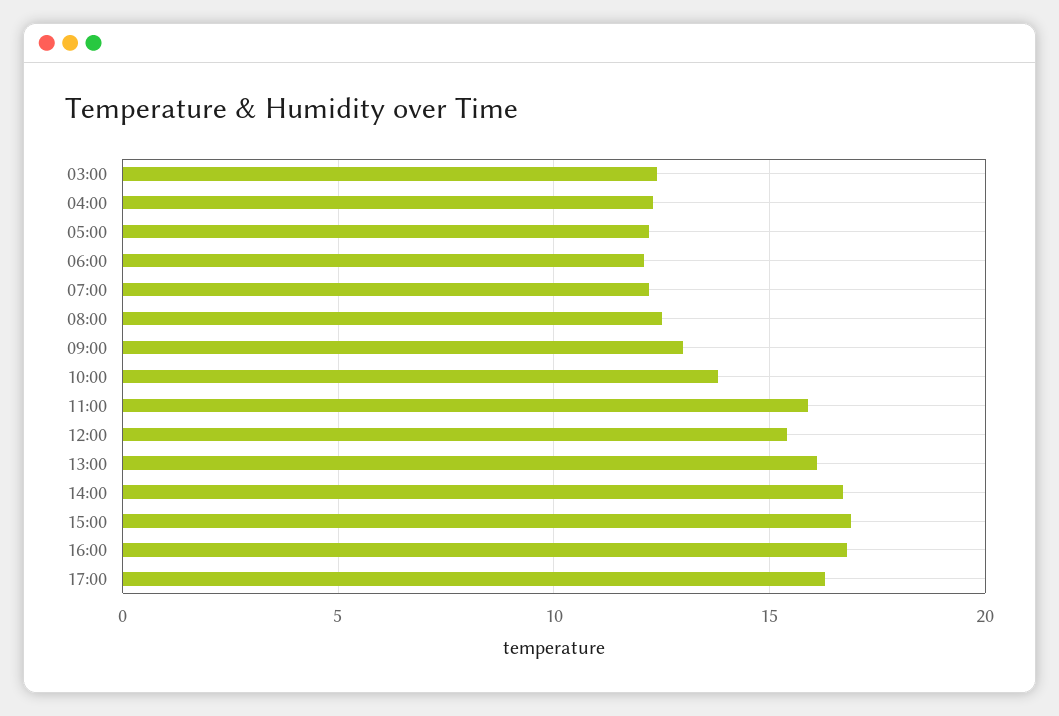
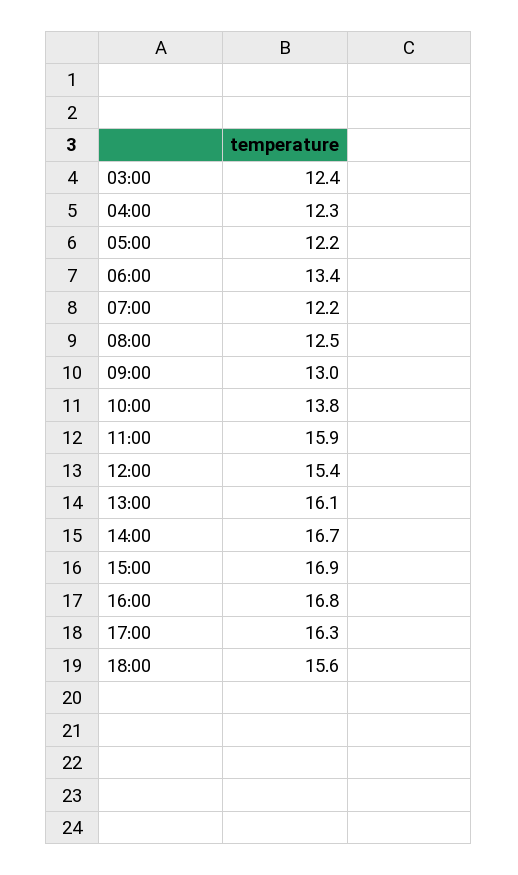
06:00: 12 -> 13.4
18:00: none -> 15.6

